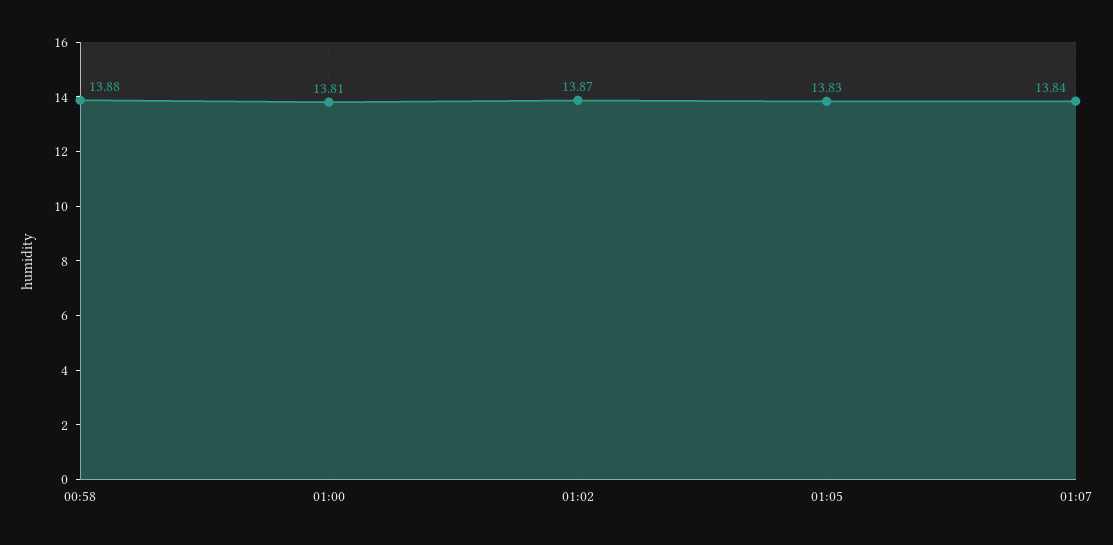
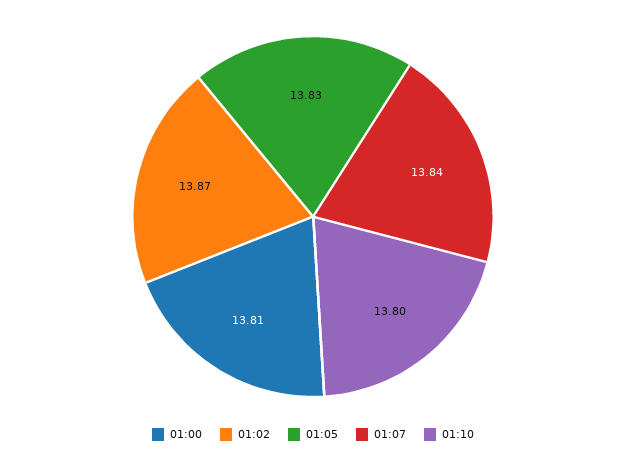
00:58: 13.88 -> none
01:10: none -> 13.8

